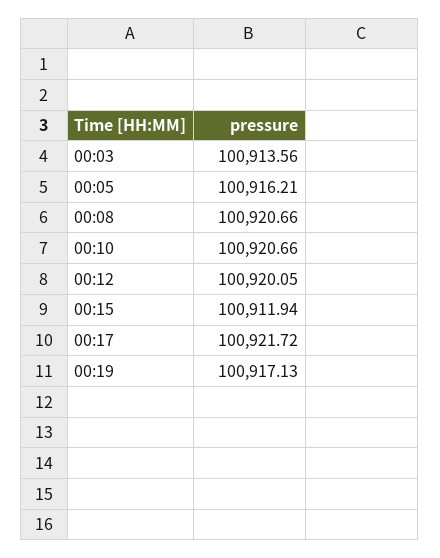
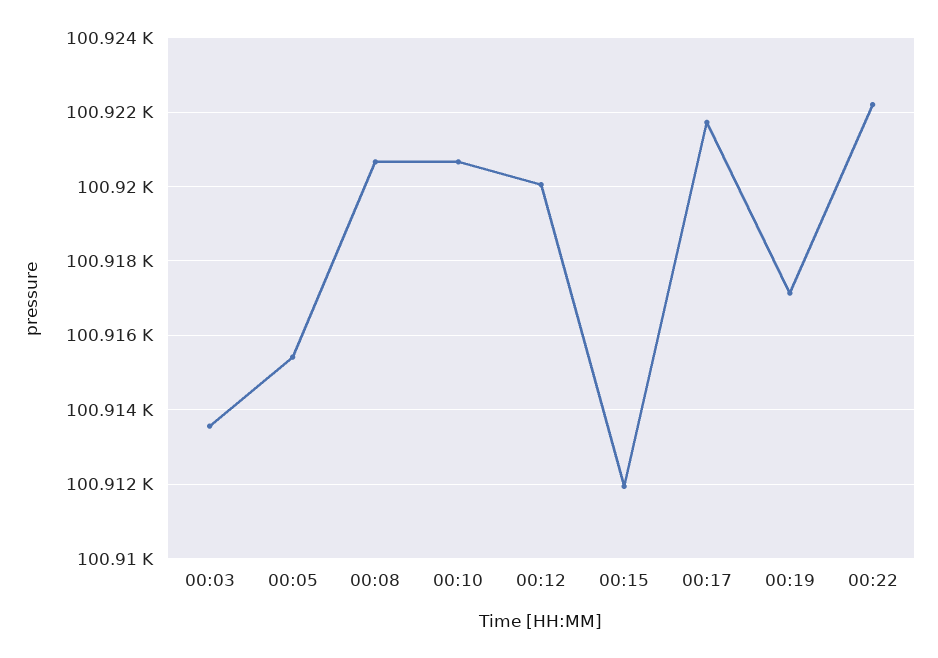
00:05: 100916.21 -> 100915.4
00:22: none -> 100922.2

